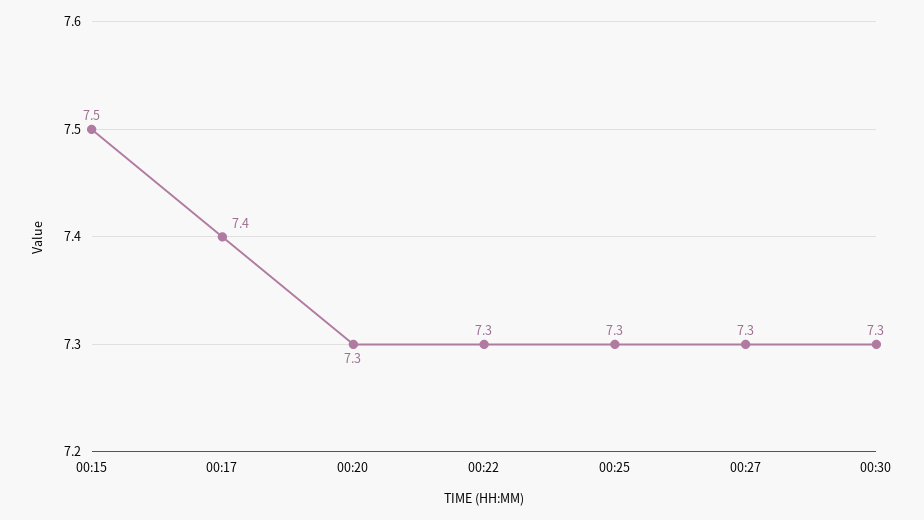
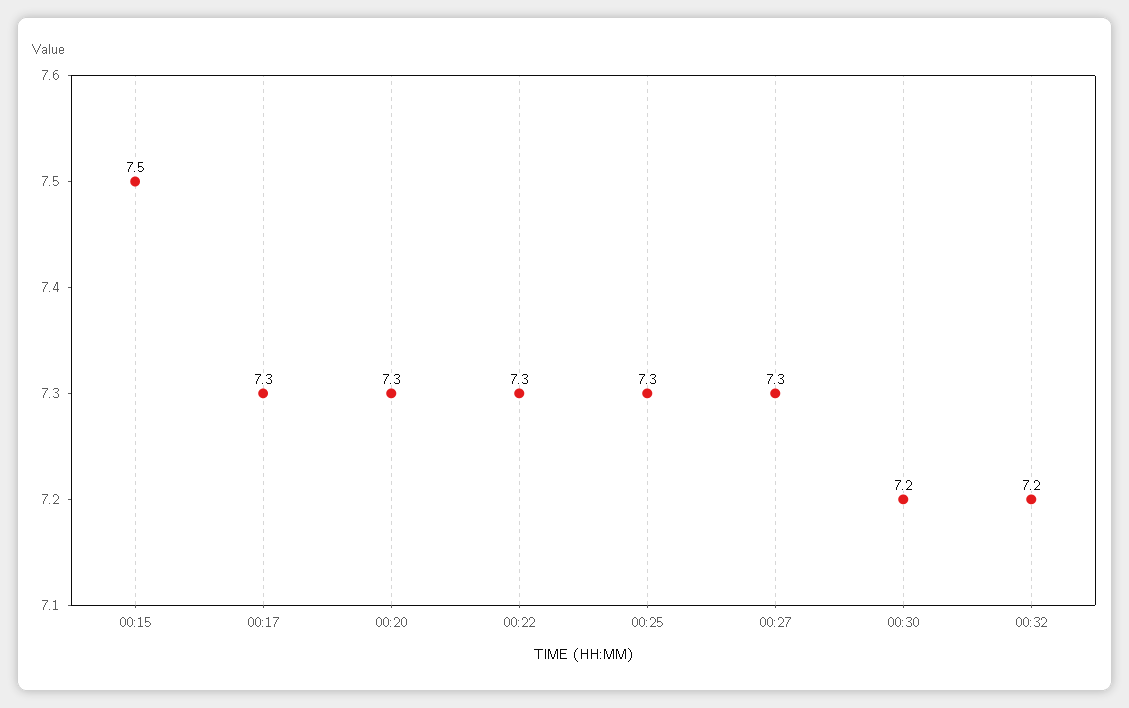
00:17: 7.4 -> 7.3
00:30: 7.3 -> 7.2
00:32: none -> 7.2

